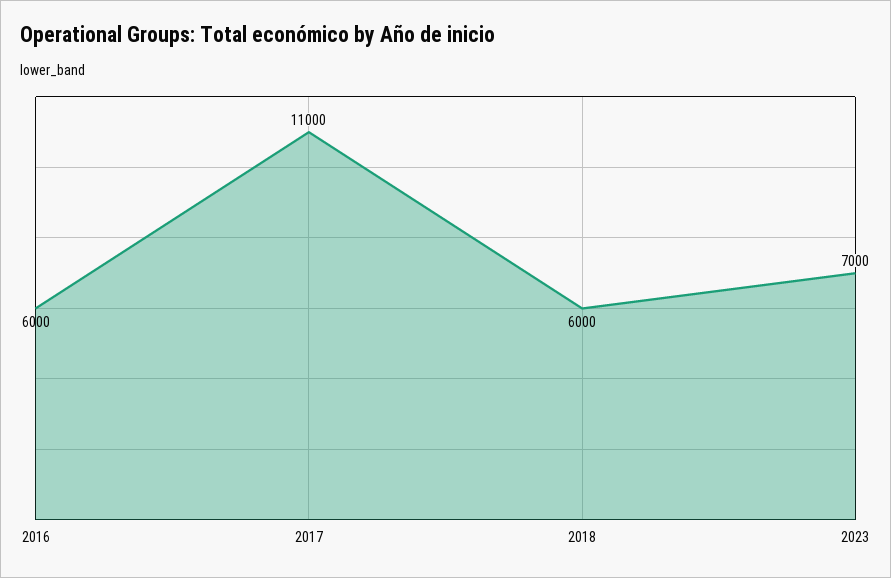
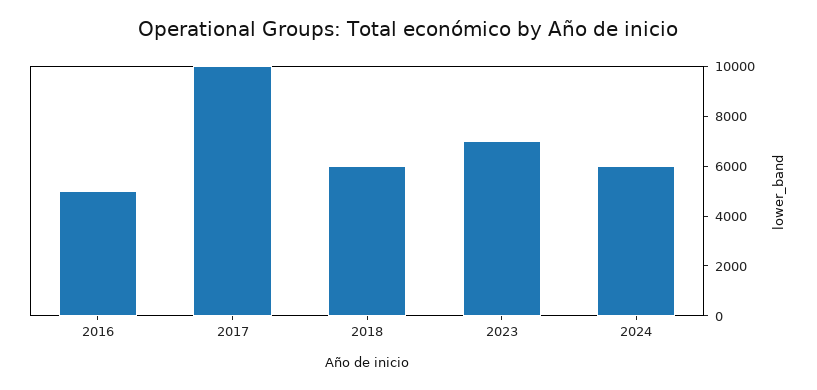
2016: 6000 -> 5000
2017: 11000 -> 10000
2024: none -> 6000

